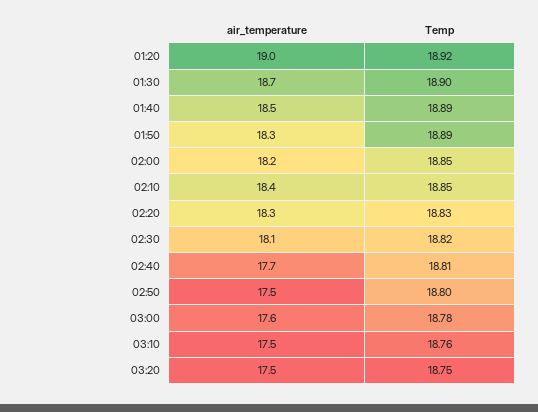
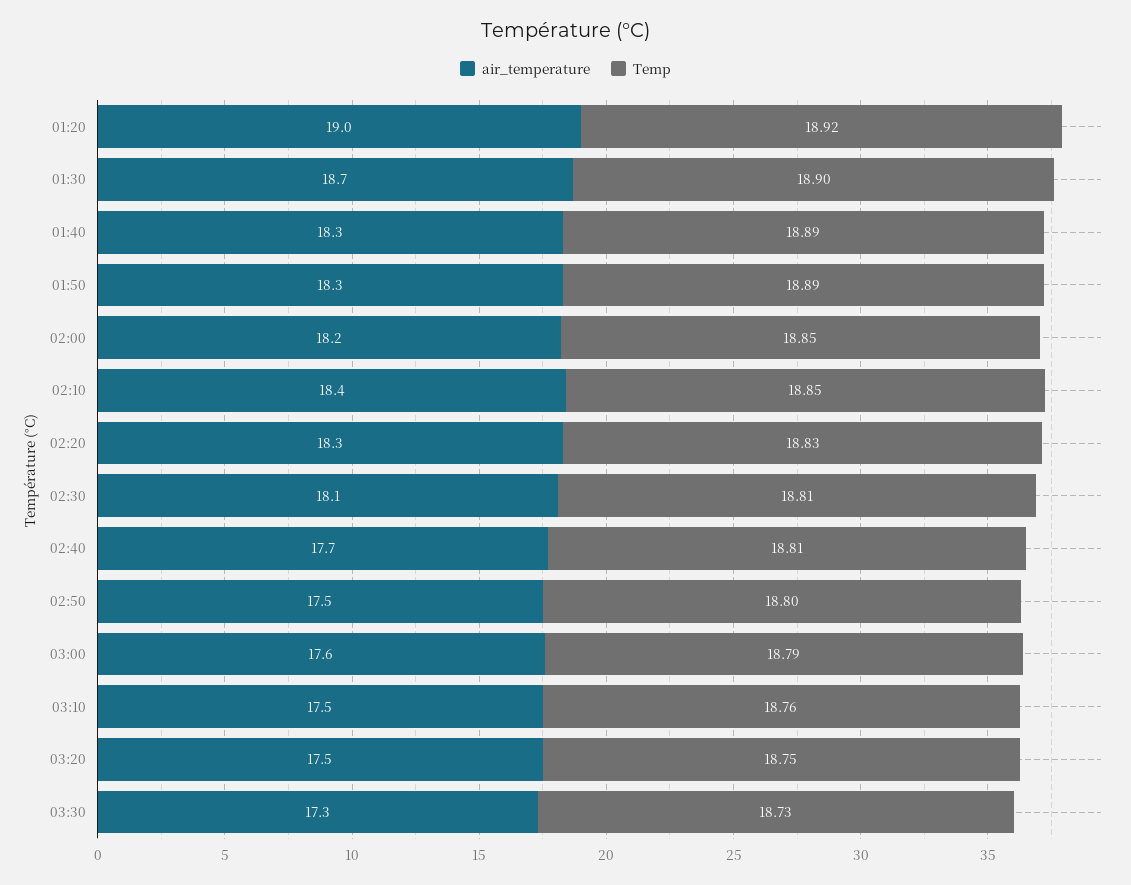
air_temperature, 01:40: 18.5 -> 18.3
Temp, 02:30: 18.82 -> 18.81
Temp, 03:00: 18.78 -> 18.79
air_temperature, 03:30: none -> 17.3
Temp, 03:30: none -> 18.73

